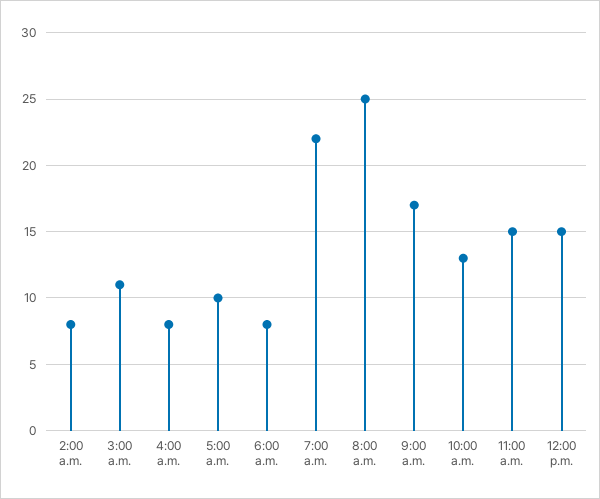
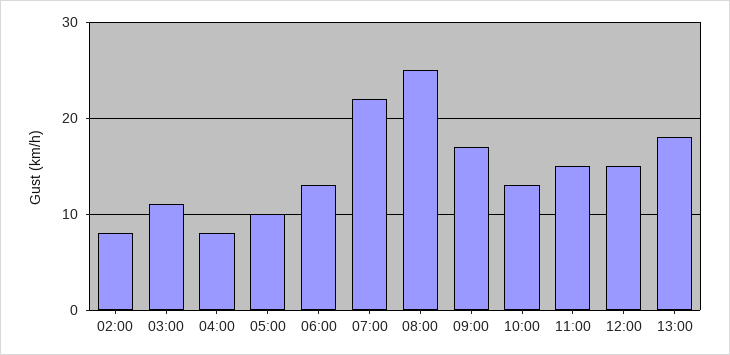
6:00 a.m.: 8 -> 13
13:00: none -> 18

